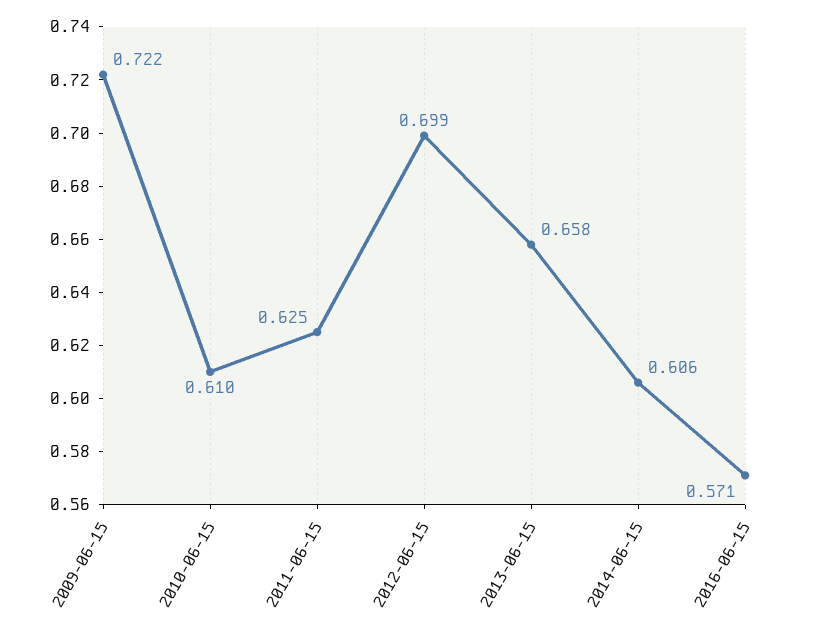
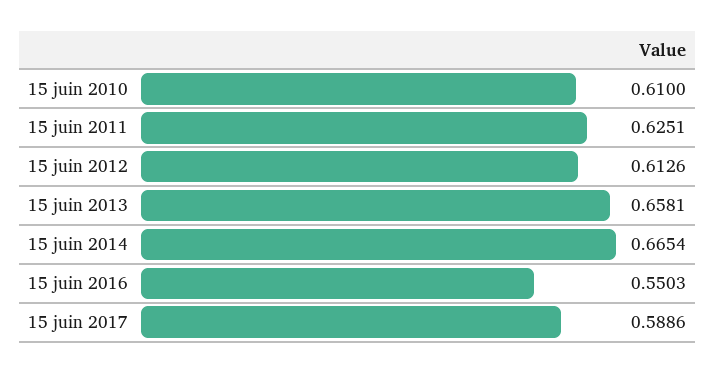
2009-06-15: 0.722 -> none
2012-06-15: 0.699 -> 0.6126
2014-06-15: 0.606 -> 0.6654
2016-06-15: 0.571 -> 0.5503
15 juin 2017: none -> 0.5886

